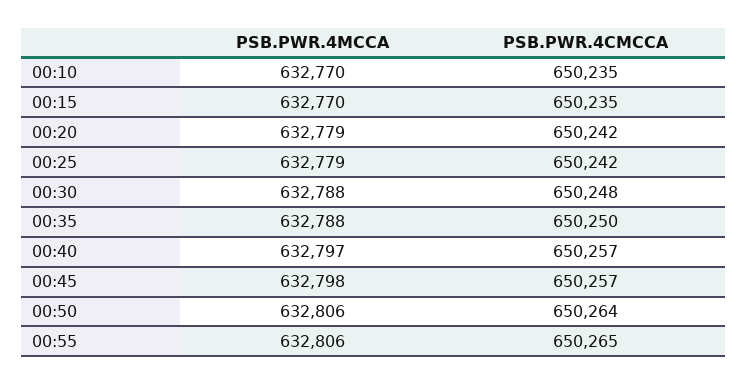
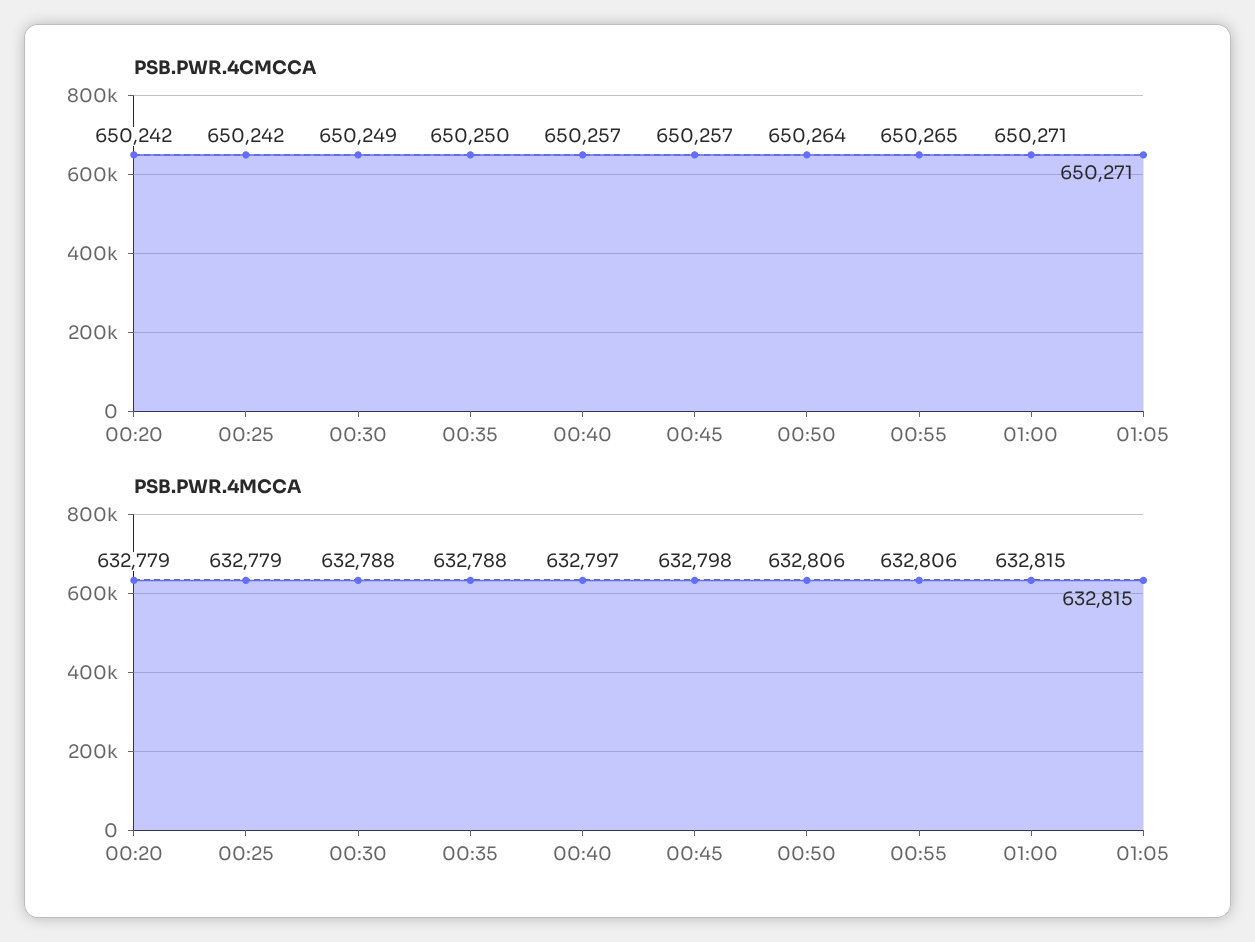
PSB.PWR.4MCCA, 00:10: 632770 -> none
PSB.PWR.4CMCCA, 00:10: 650235 -> none
PSB.PWR.4MCCA, 00:15: 632770 -> none
PSB.PWR.4CMCCA, 00:15: 650235 -> none
PSB.PWR.4CMCCA, 00:30: 650248 -> 650249
PSB.PWR.4CMCCA, 01:00: none -> 650271
PSB.PWR.4CMCCA, 01:05: none -> 650271
PSB.PWR.4MCCA, 01:00: none -> 632815
PSB.PWR.4MCCA, 01:05: none -> 632815

